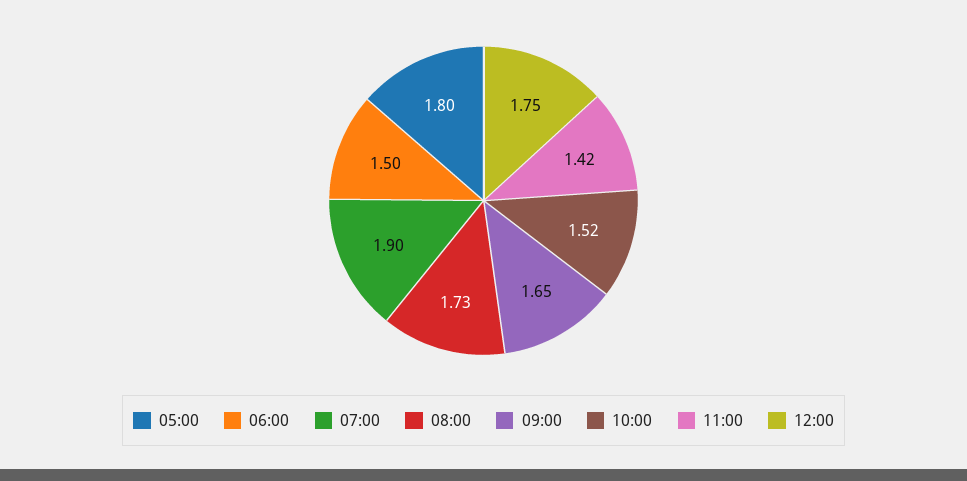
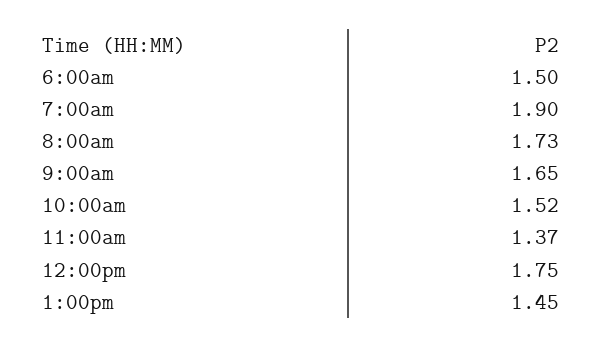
05:00: 1.8 -> none
11:00: 1.42 -> 1.37
1:00pm: none -> 1.45

